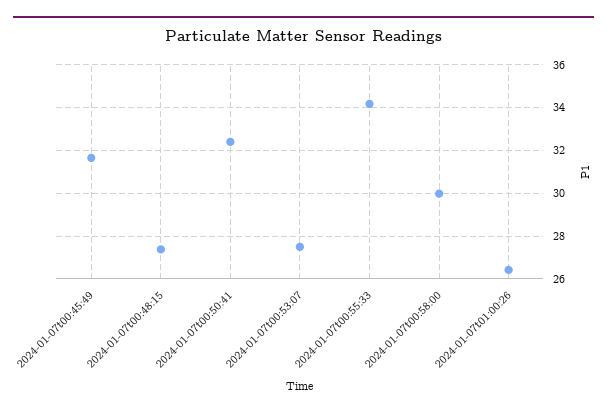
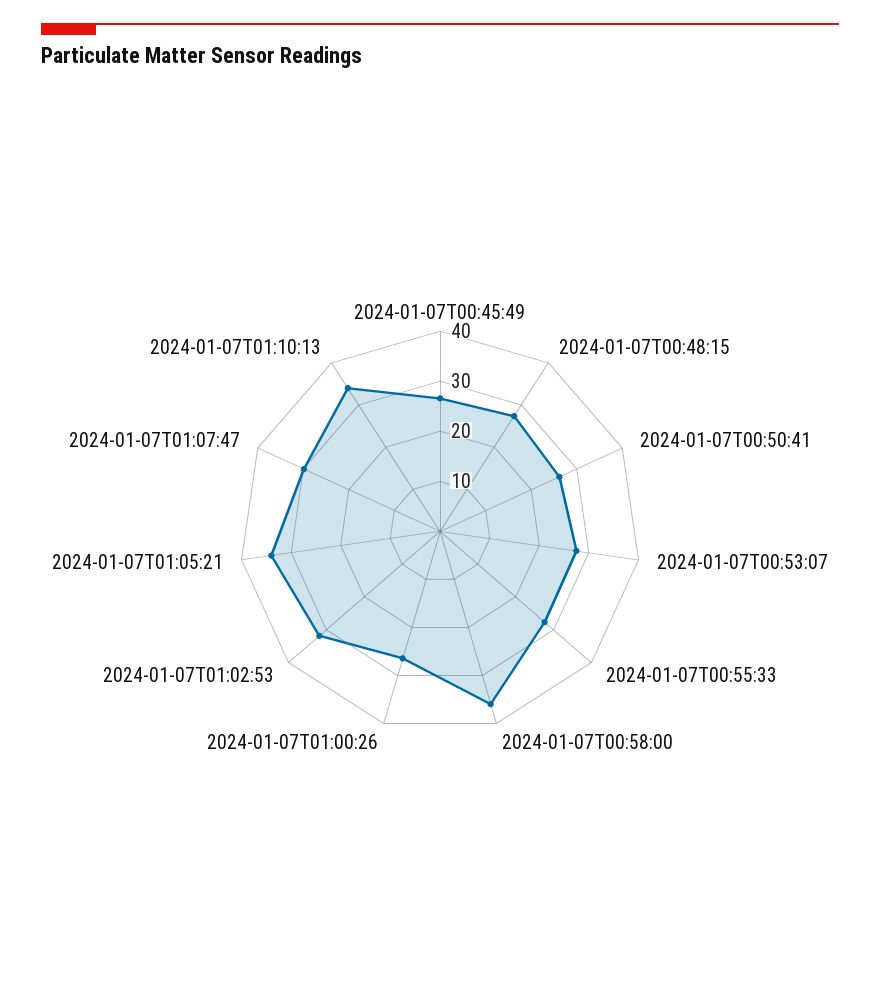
2024-01-07t00:45:49: 31.5 -> 26
2024-01-07t00:50:41: 32.5 -> 26
2024-01-07t00:55:33: 34 -> 28
2024-01-07t00:58:00: 30 -> 36
2024-01-07T01:02:53: none -> 32
2024-01-07T01:05:21: none -> 34
2024-01-07T01:07:47: none -> 30
2024-01-07T01:10:13: none -> 34

